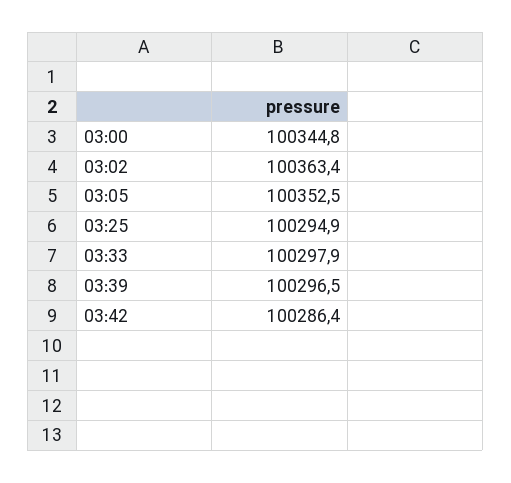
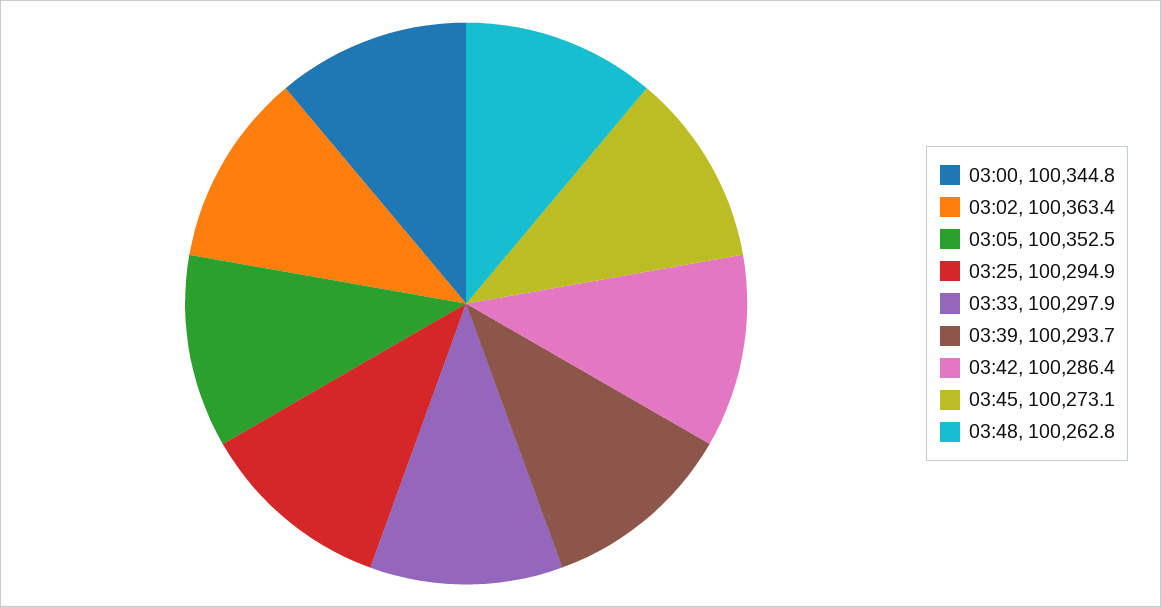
03:39: 100296.5 -> 100293.7
03:45: none -> 100273.1
03:48: none -> 100262.8

